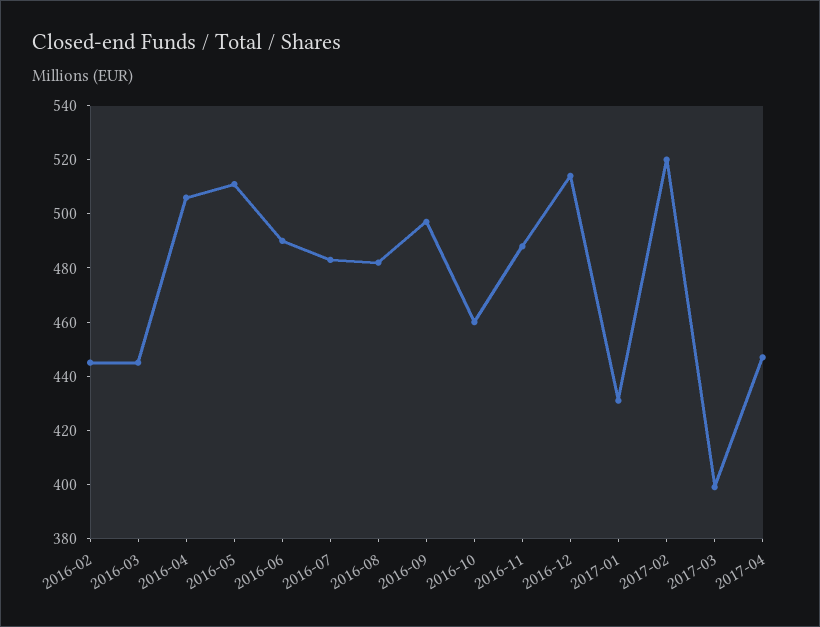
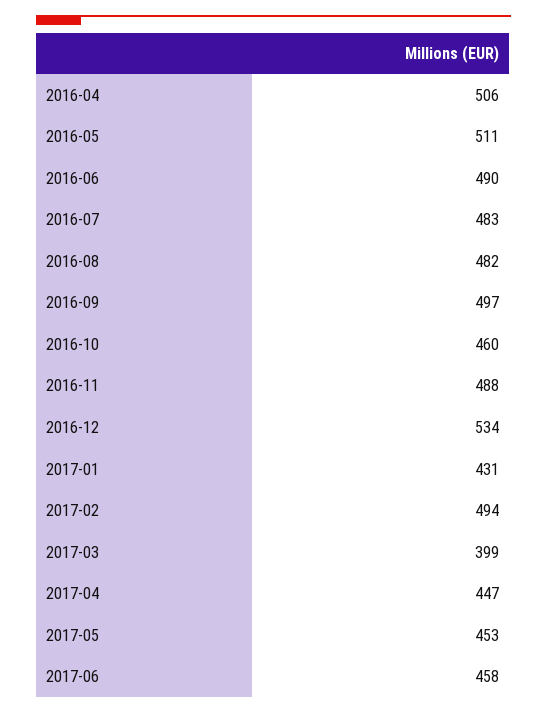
2016-02: 445 -> none
2016-03: 445 -> none
2016-12: 515 -> 534
2017-02: 520 -> 494
2017-05: none -> 453
2017-06: none -> 458

